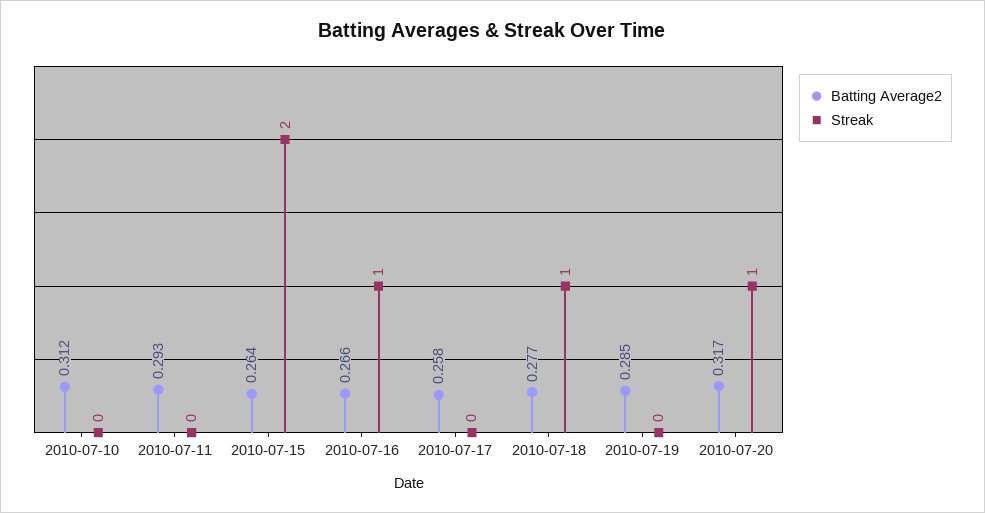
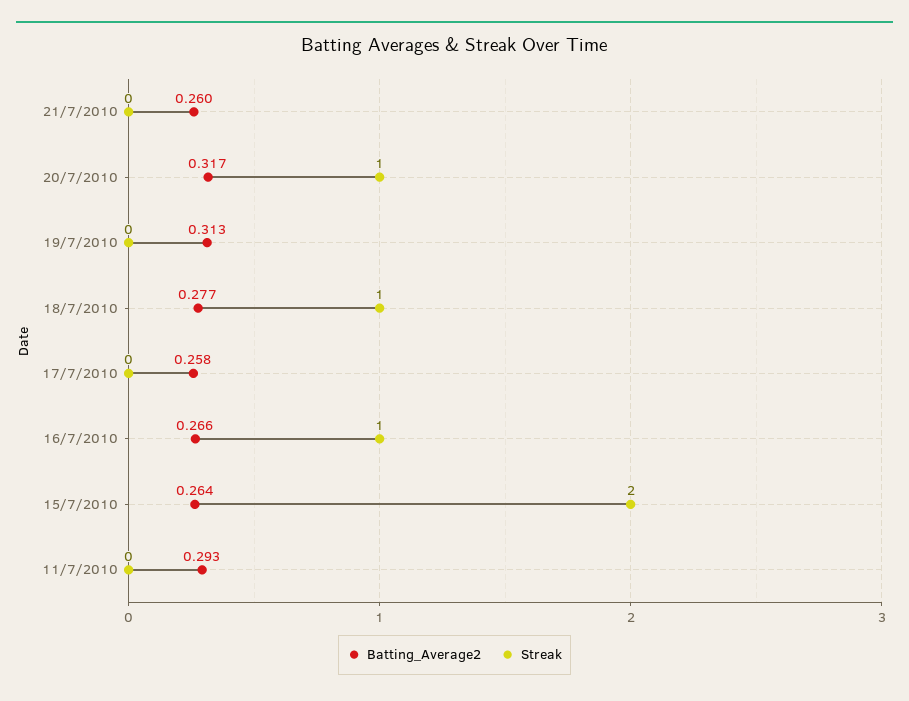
Batting Average2, 2010-07-10: 0.312 -> none
Streak, 2010-07-10: 0 -> none
Batting Average2, 2010-07-19: 0.285 -> 0.313
Batting Average2, 21/7/2010: none -> 0.26
Streak, 21/7/2010: none -> 0

